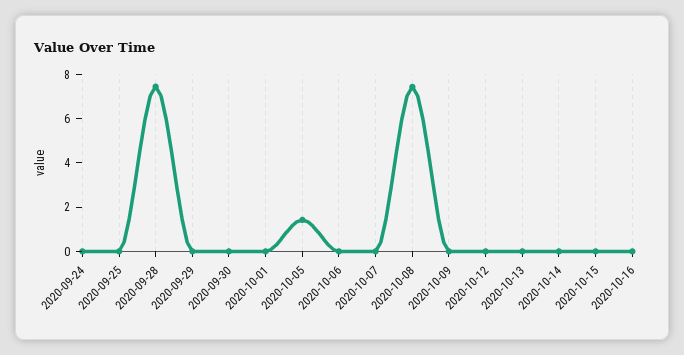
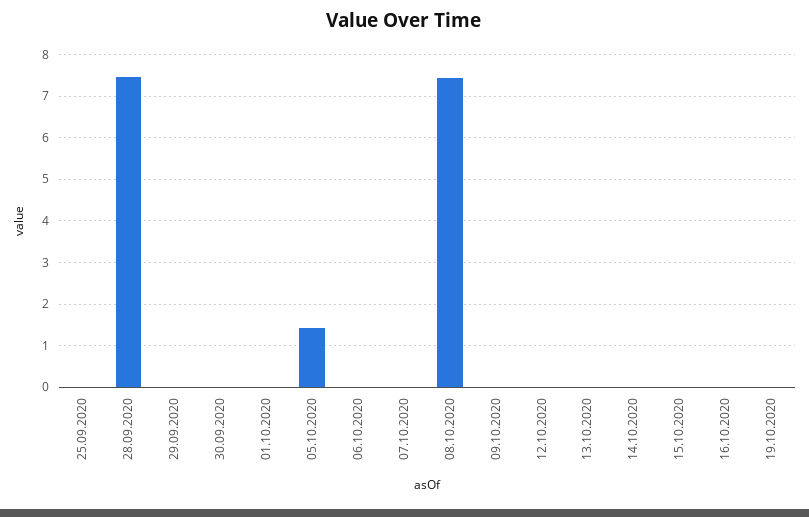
2020-09-24: 0 -> none
19.10.2020: none -> 0

